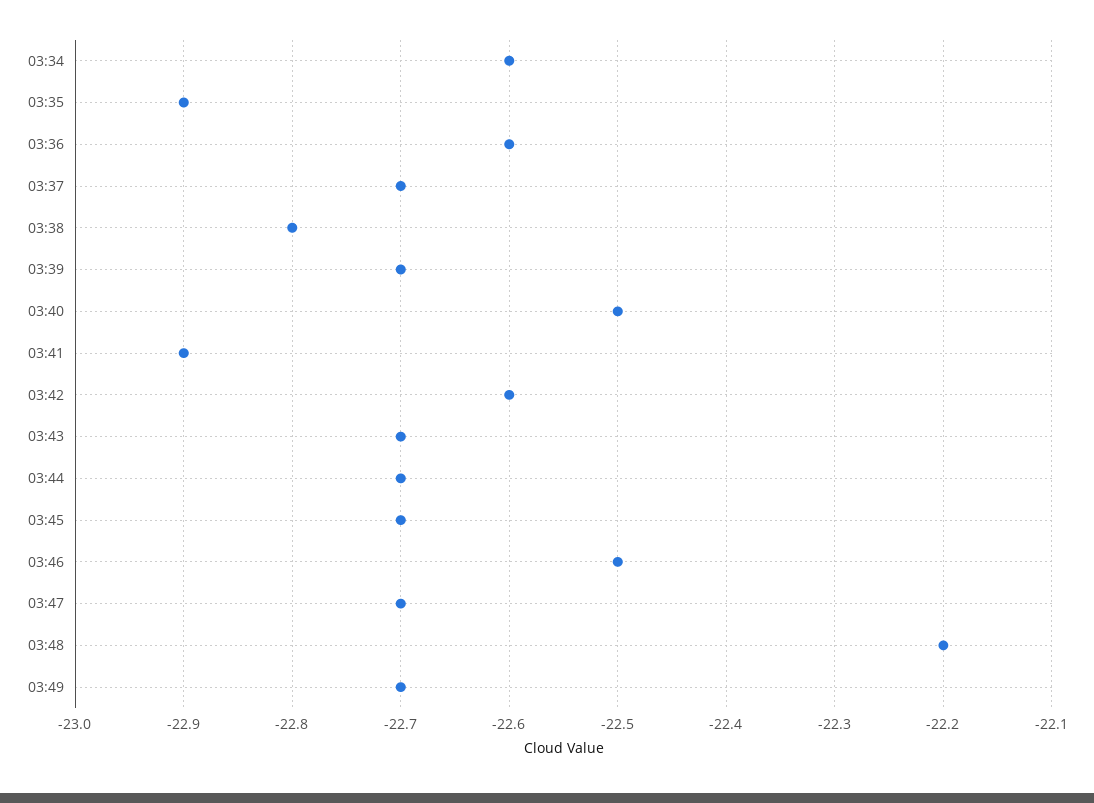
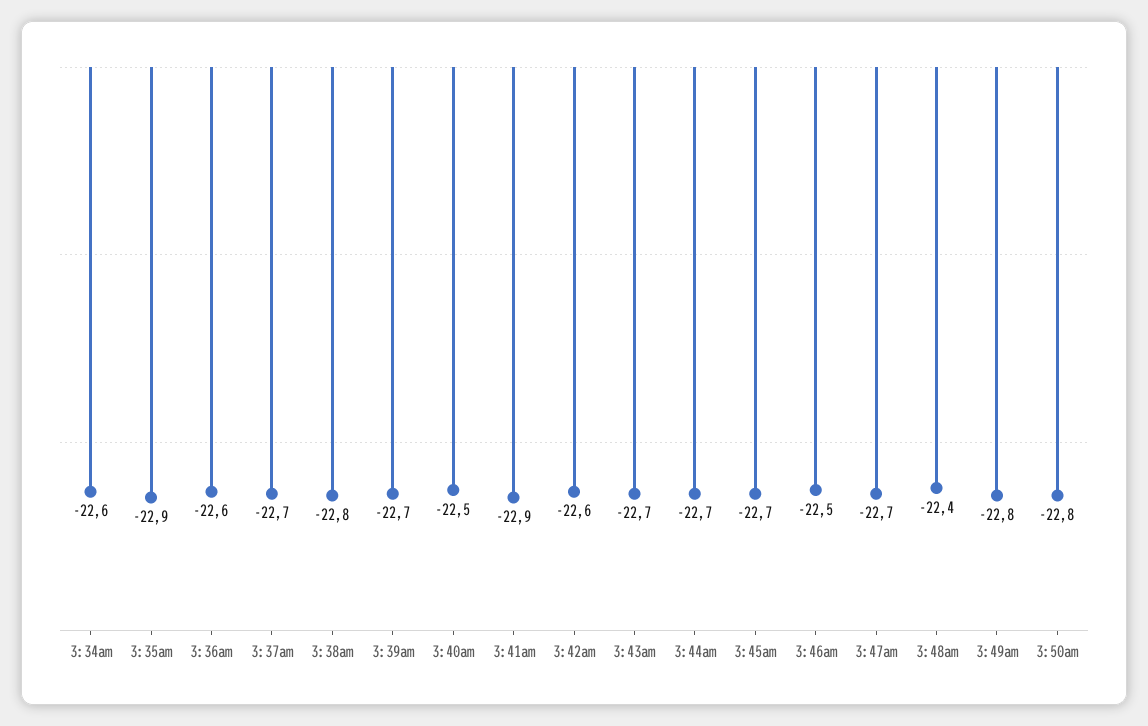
03:48: -22.2 -> -22.4
03:49: -22.7 -> -22.8
3:50am: none -> -22.8

